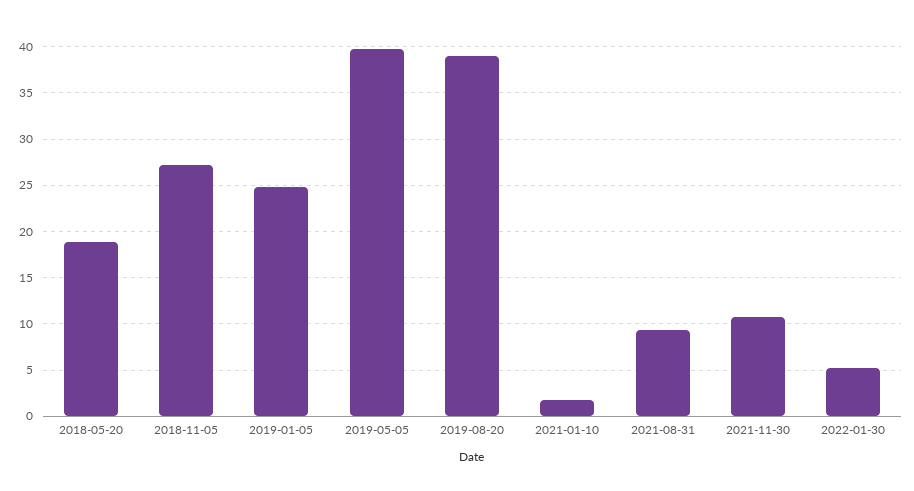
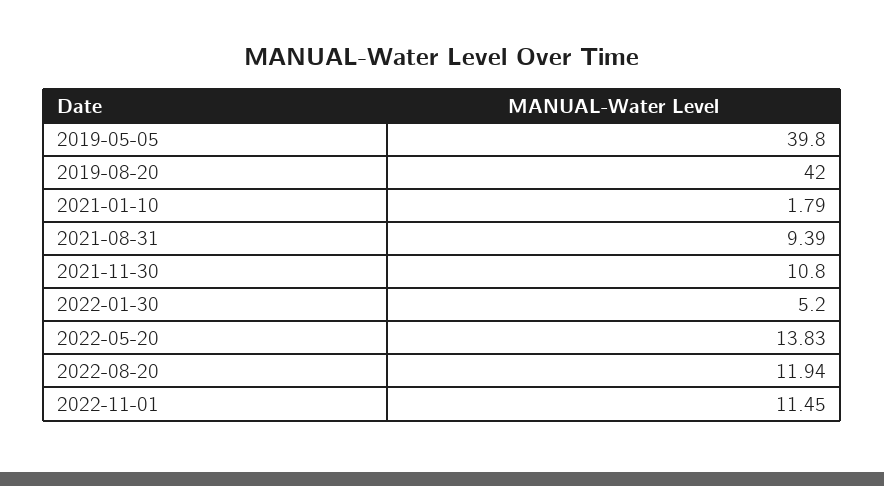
2018-05-20: 19 -> none
2018-11-05: 27 -> none
2019-01-05: 25 -> none
2019-08-20: 39 -> 42
2022-05-20: none -> 13.83
2022-08-20: none -> 11.94
2022-11-01: none -> 11.45

